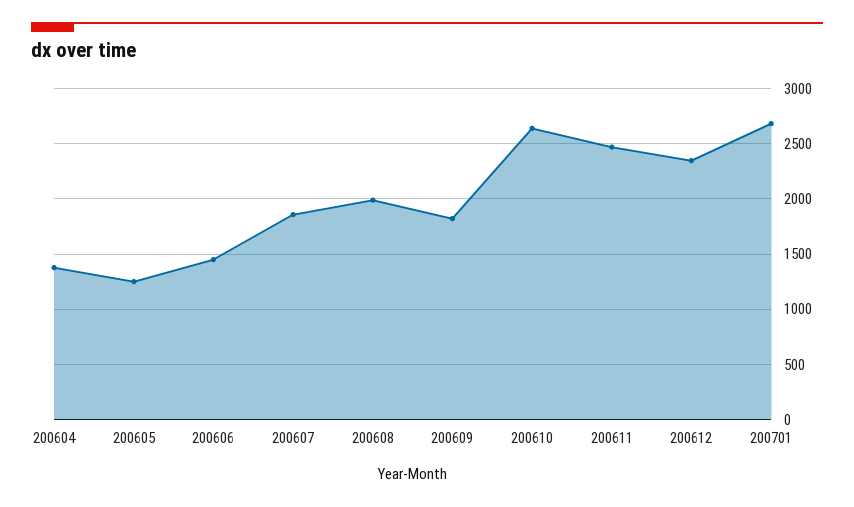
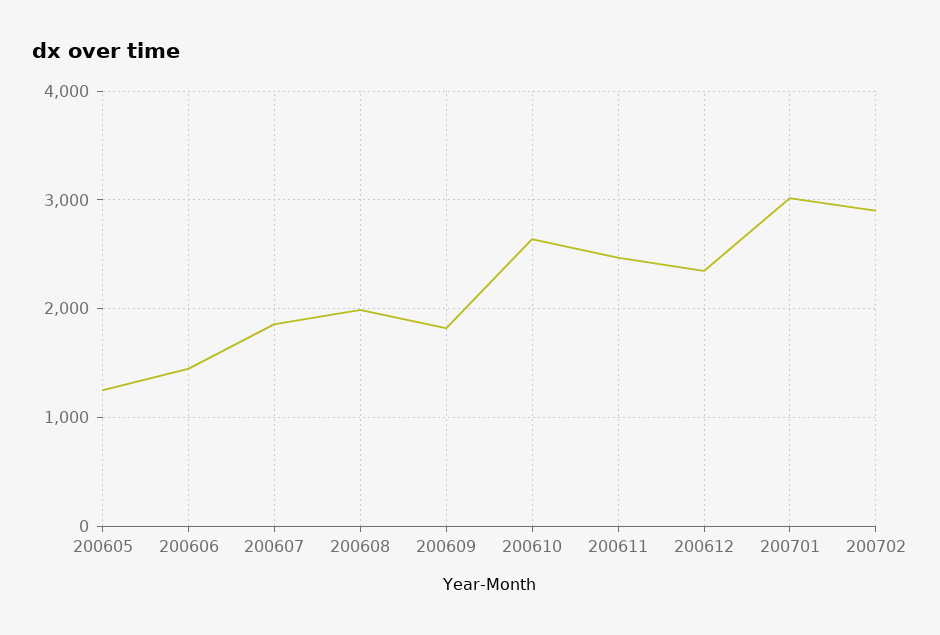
200604: 1400 -> none
200701: 2700 -> 3000
200702: none -> 2900

